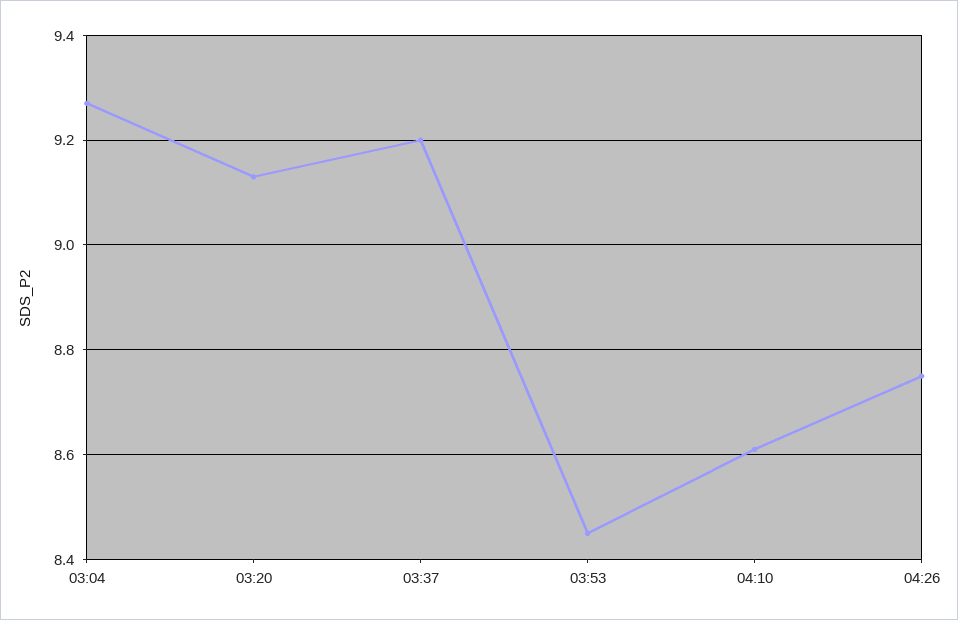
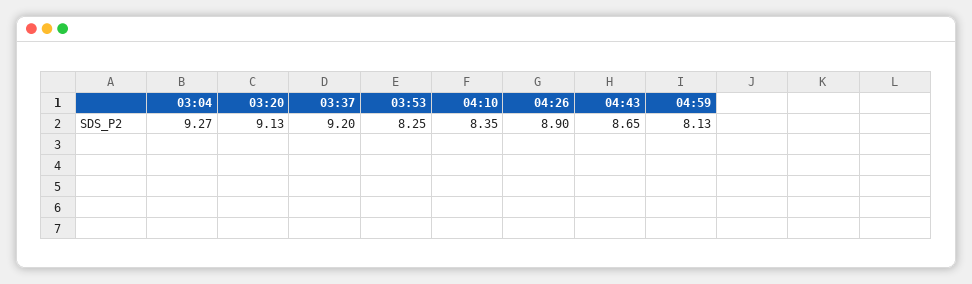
03:53: 8.45 -> 8.25
04:10: 8.6 -> 8.35
04:26: 8.75 -> 8.9
04:43: none -> 8.65
04:59: none -> 8.13

